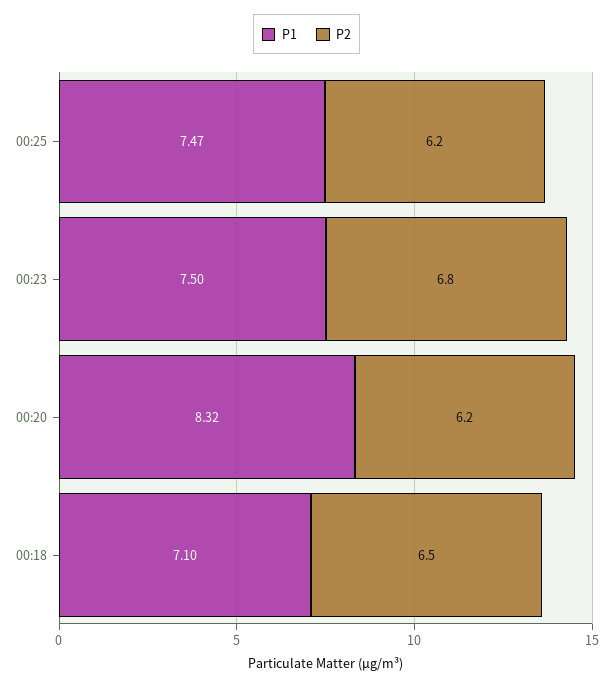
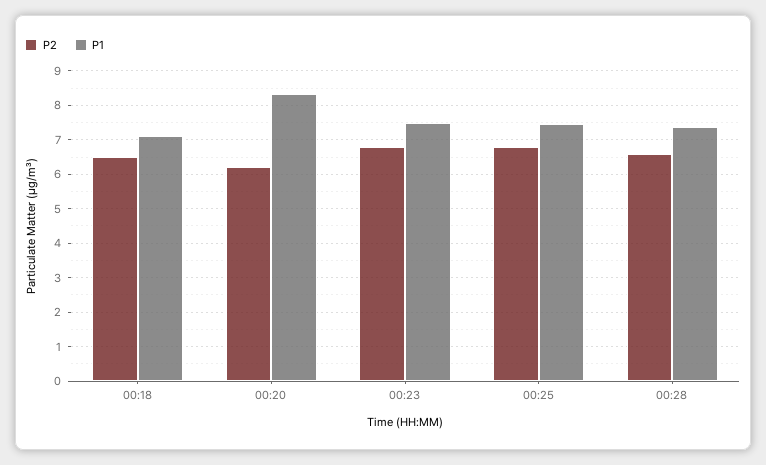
P2, 00:25: 6.2 -> 6.8
P2, 00:28: none -> 6.6
P1, 00:28: none -> 7.4

